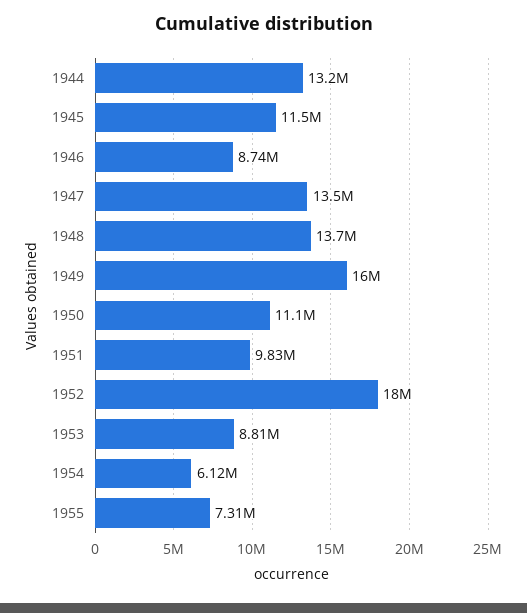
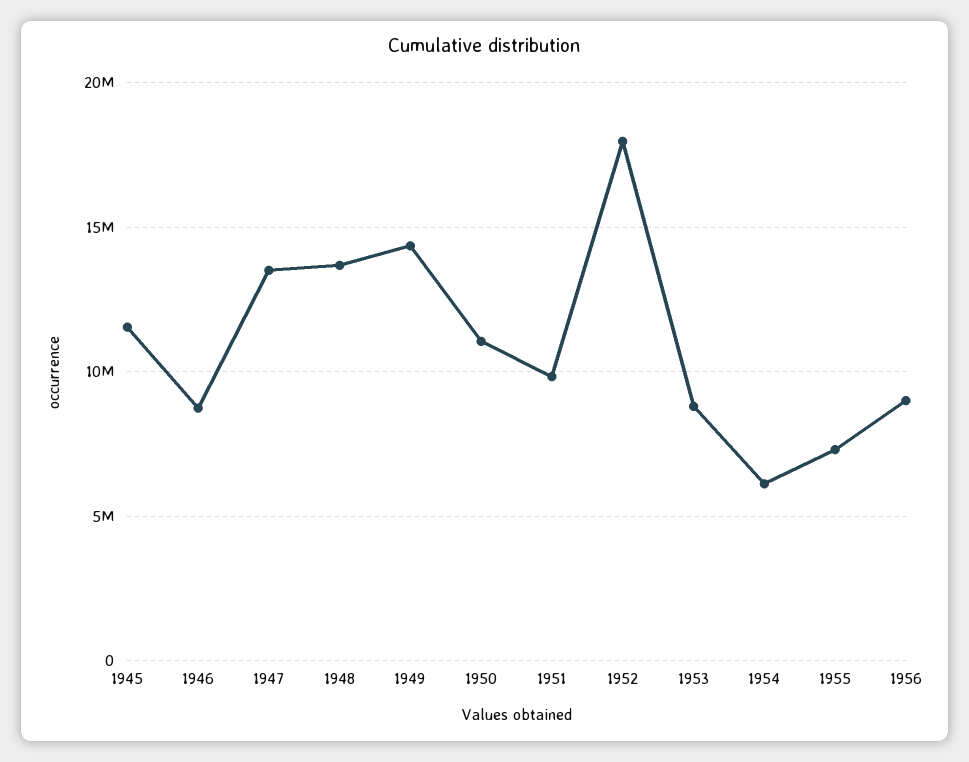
1944: 13200000 -> none
1949: 16000000 -> 14500000
1956: none -> 9000000

